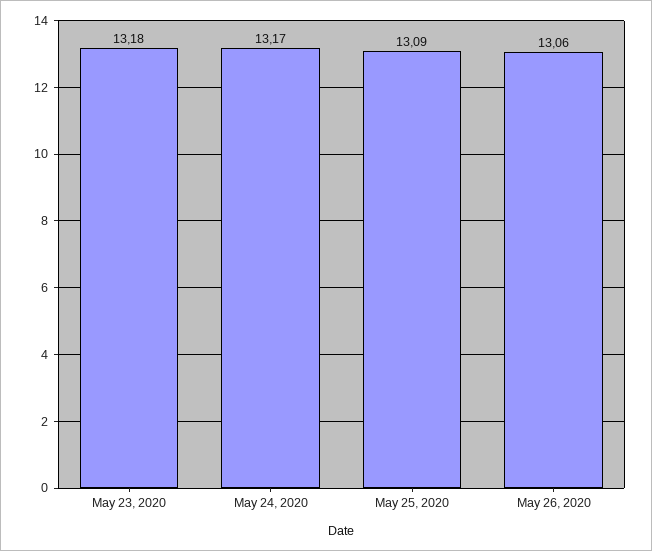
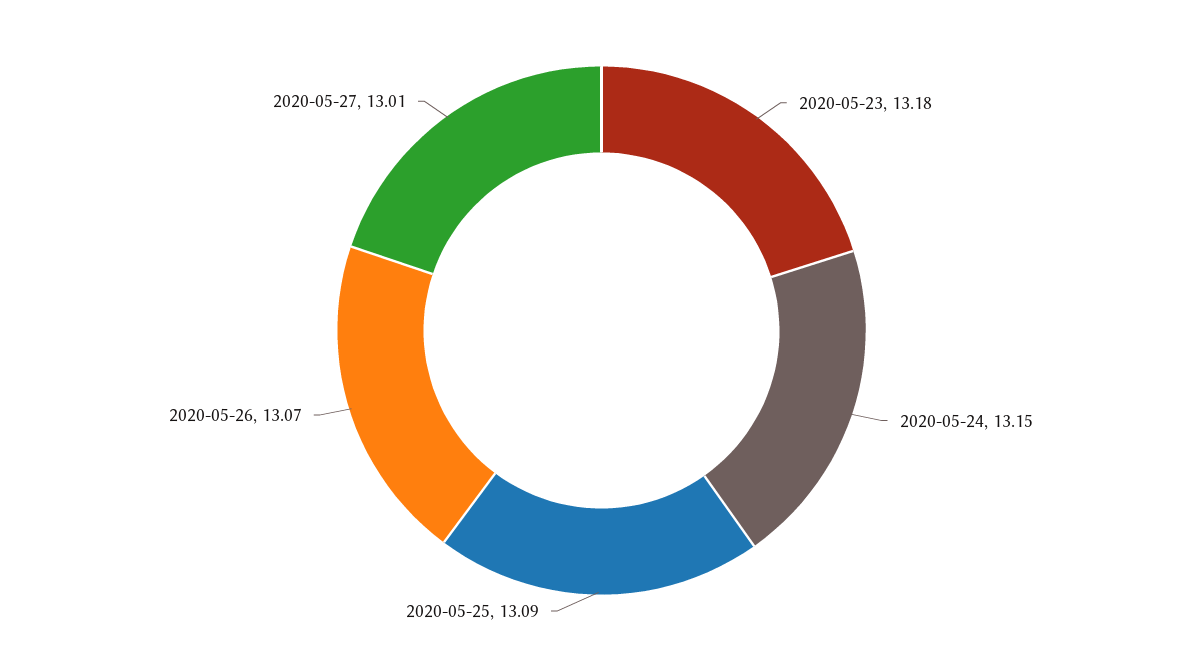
May 24, 2020: 13.17 -> 13.15
May 26, 2020: 13.06 -> 13.07
2020-05-27: none -> 13.01

